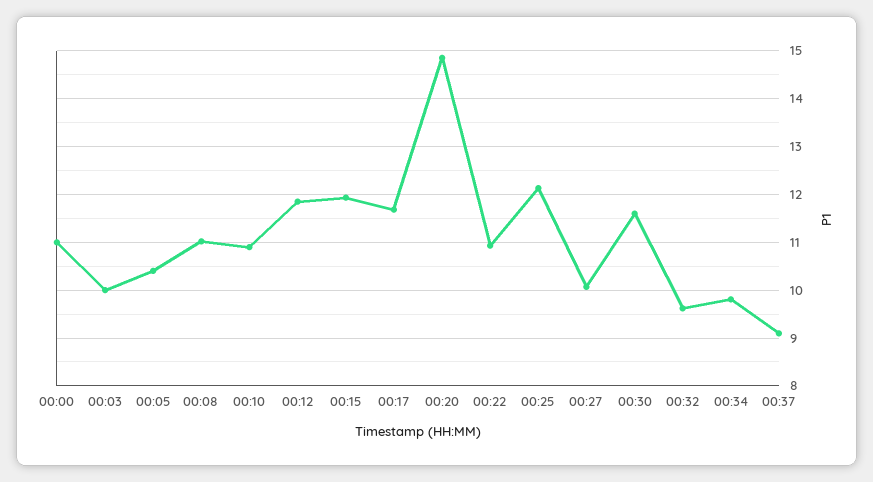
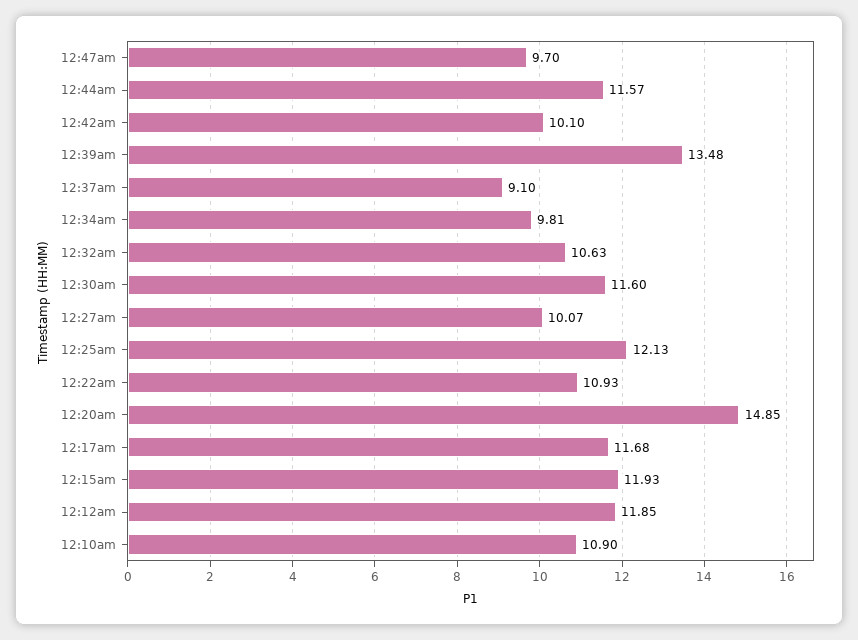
00:00: 11 -> none
00:03: 10 -> none
00:05: 10.4 -> none
00:08: 11 -> none
00:32: 9.6 -> 10.63
12:47am: none -> 9.7
12:44am: none -> 11.57
12:42am: none -> 10.1
12:39am: none -> 13.48

